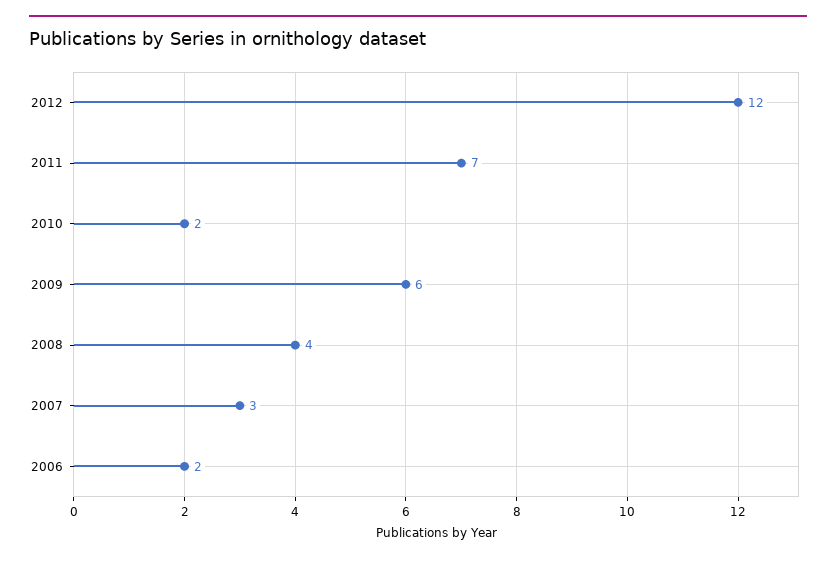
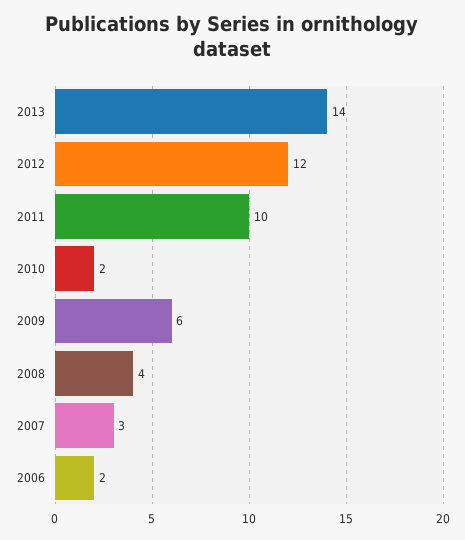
2011: 7 -> 10
2013: none -> 14

